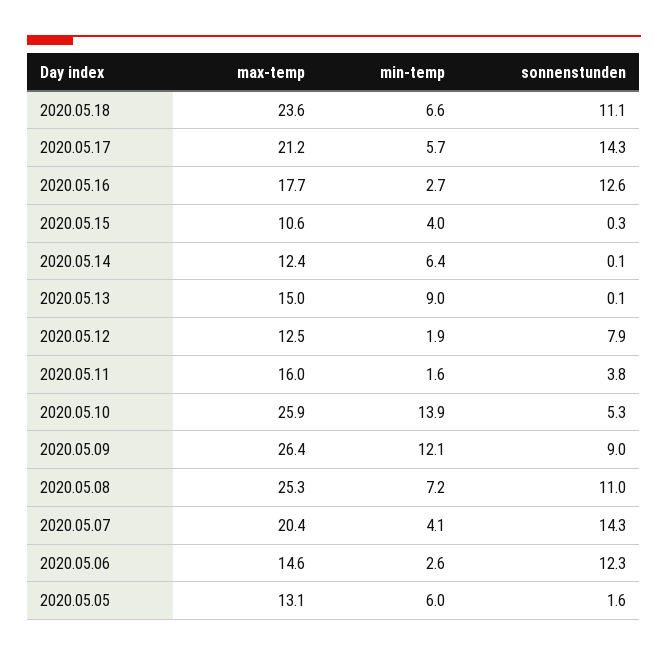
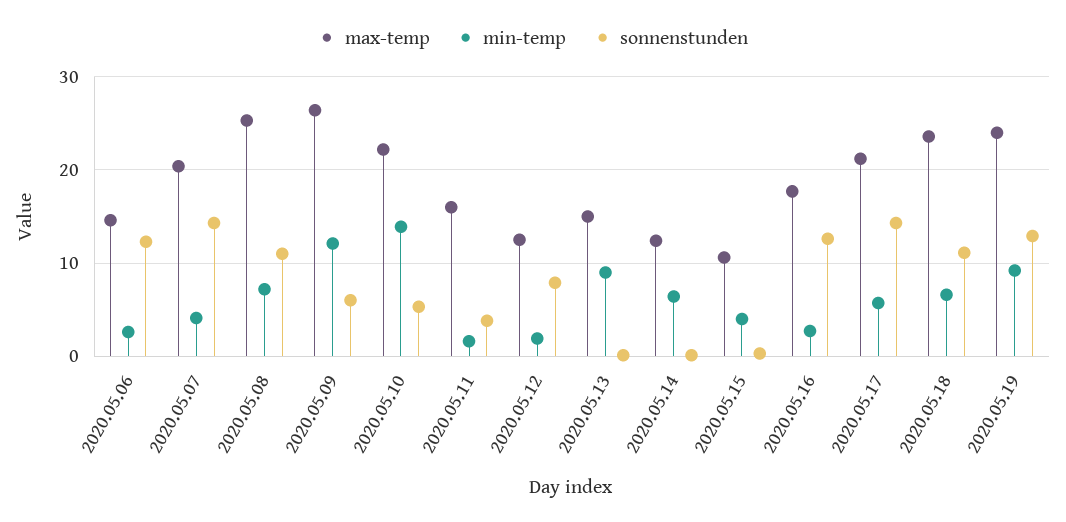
max-temp, 2020.05.10: 25.9 -> 22
sonnenstunden, 2020.05.09: 9 -> 6
max-temp, 2020.05.05: 13.1 -> none
min-temp, 2020.05.05: 6 -> none
sonnenstunden, 2020.05.05: 1.6 -> none
max-temp, 2020.05.19: none -> 24
min-temp, 2020.05.19: none -> 9
sonnenstunden, 2020.05.19: none -> 13

